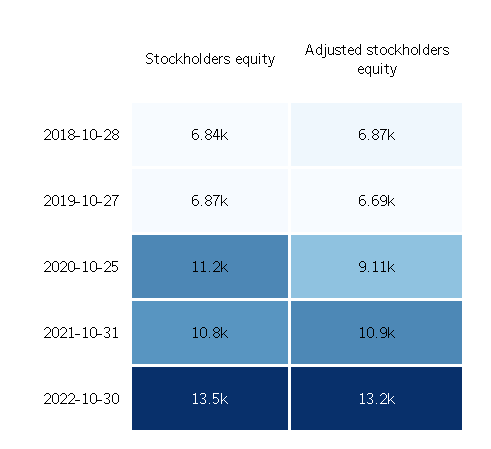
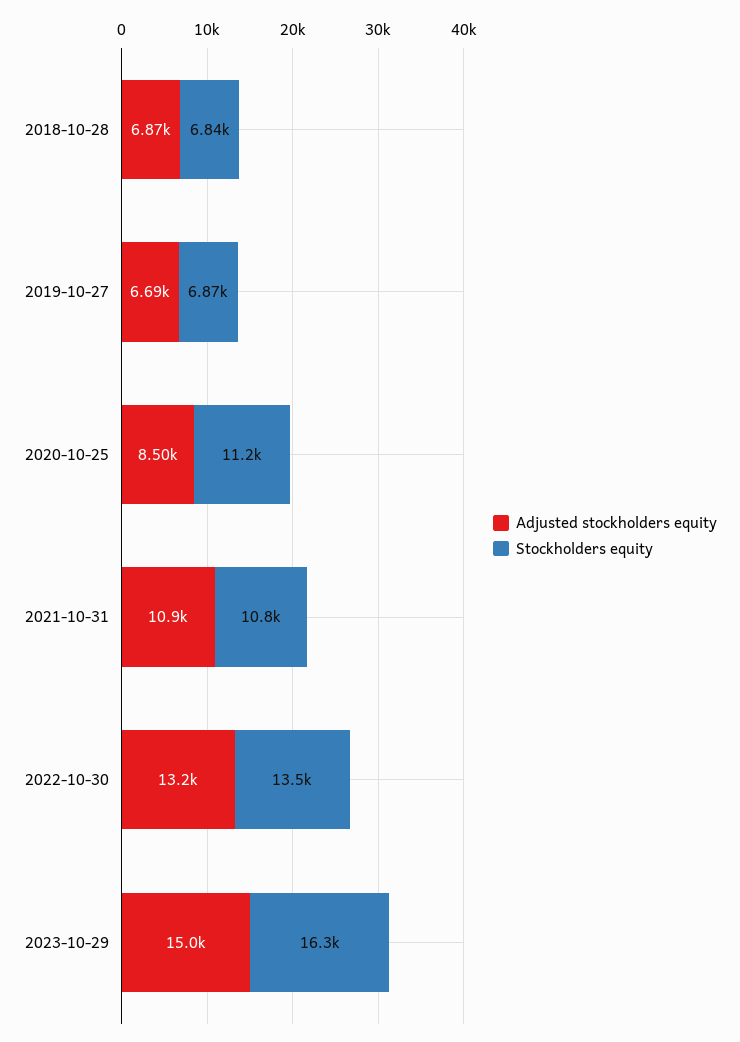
Adjusted stockholders equity, 2020-10-25: 9110 -> 8500
Adjusted stockholders equity, 2023-10-29: none -> 15000
Stockholders equity, 2023-10-29: none -> 16300

